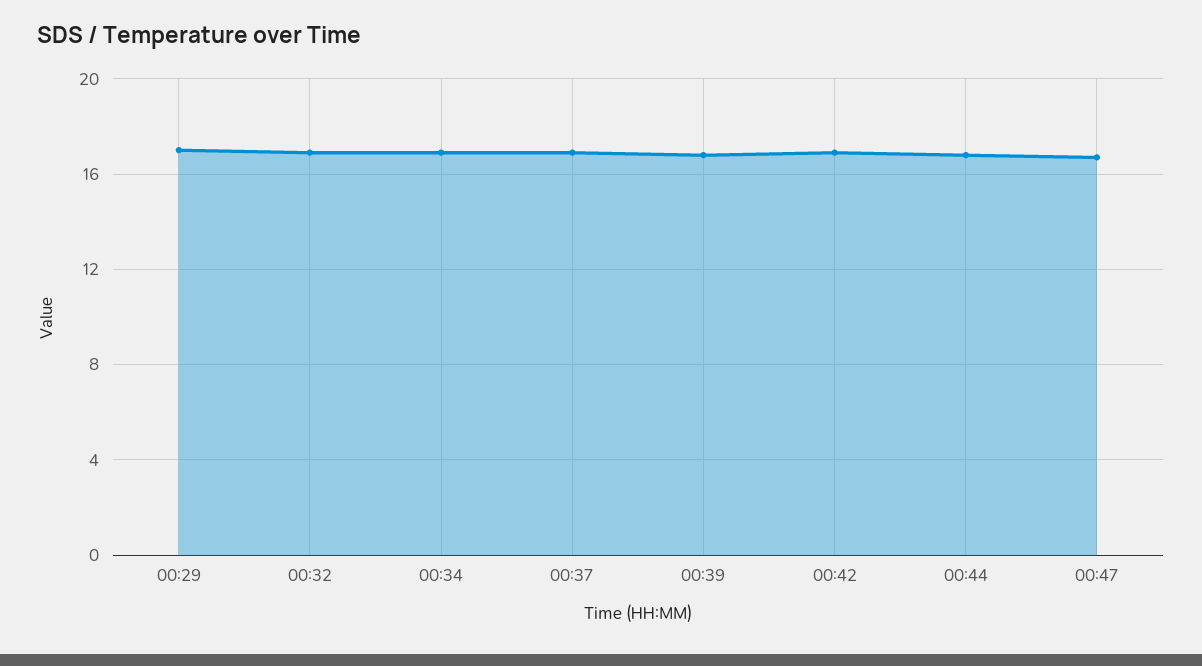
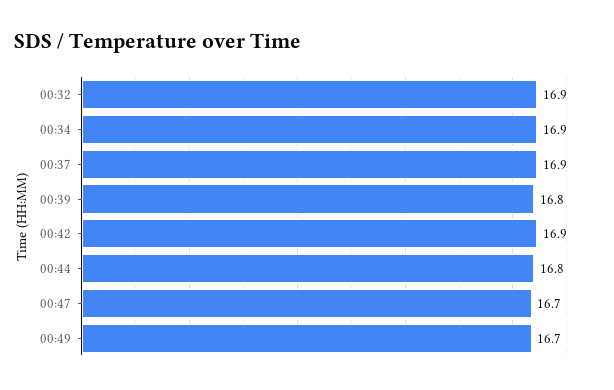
00:29: 17 -> none
00:49: none -> 16.7

